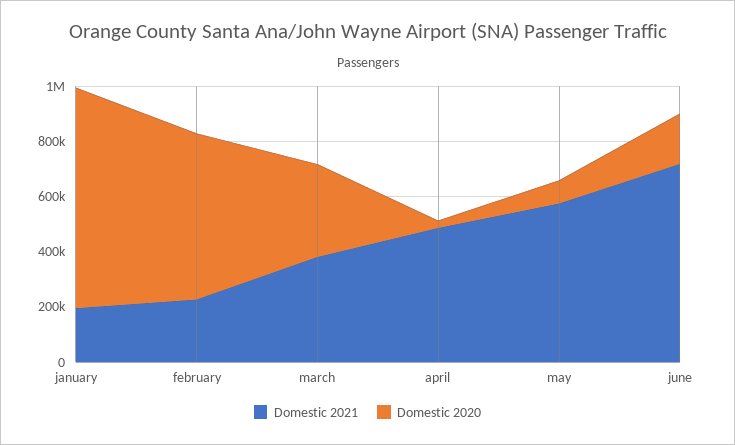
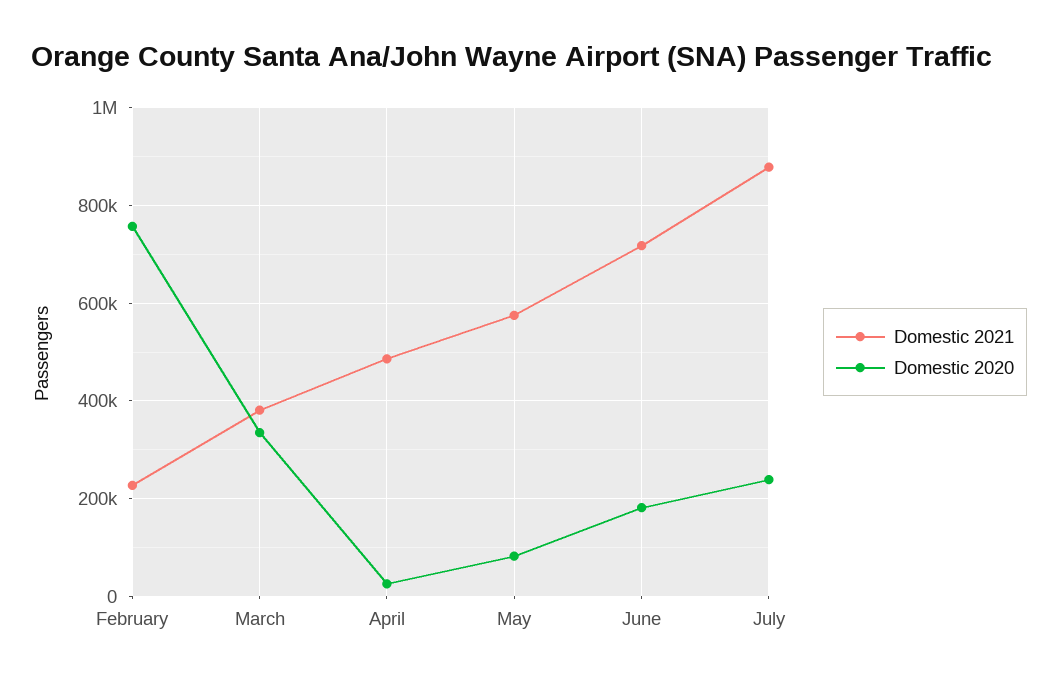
Domestic 2021, january: 200000 -> none
Domestic 2020, january: 800000 -> none
Domestic 2020, february: 600000 -> 760000
Domestic 2021, July: none -> 880000
Domestic 2020, July: none -> 240000

